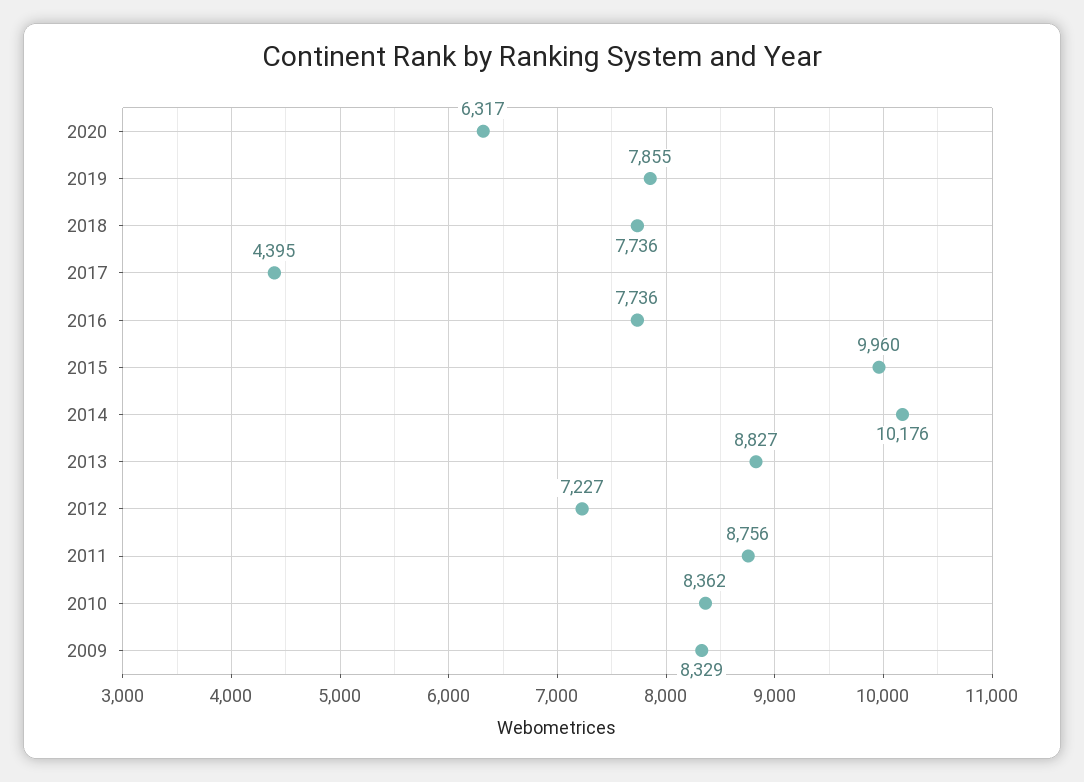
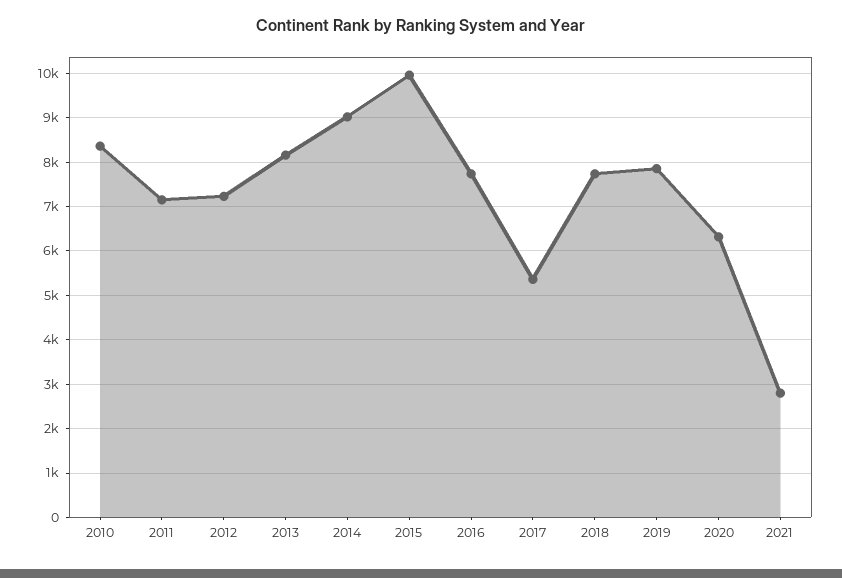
2017: 4395 -> 5400
2014: 10176 -> 9000
2013: 8827 -> 8200
2011: 8756 -> 7200
2009: 8329 -> none
2021: none -> 2800

